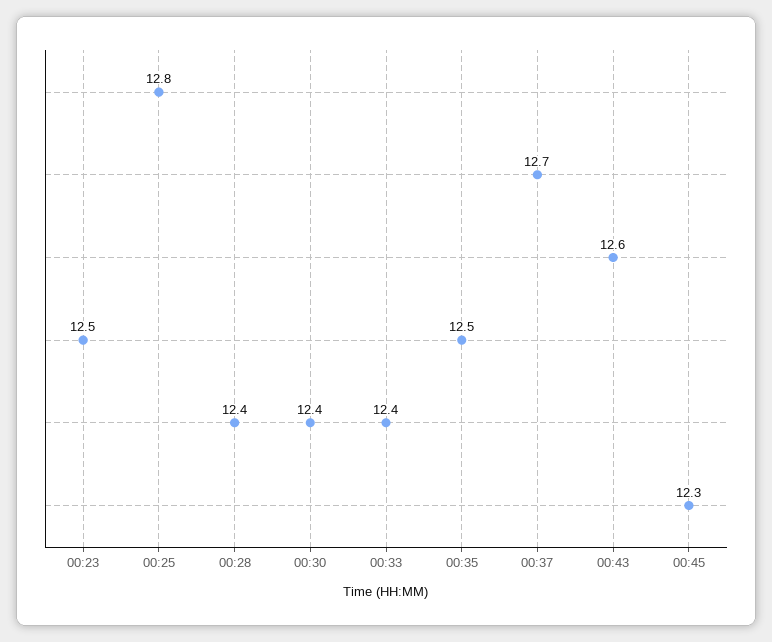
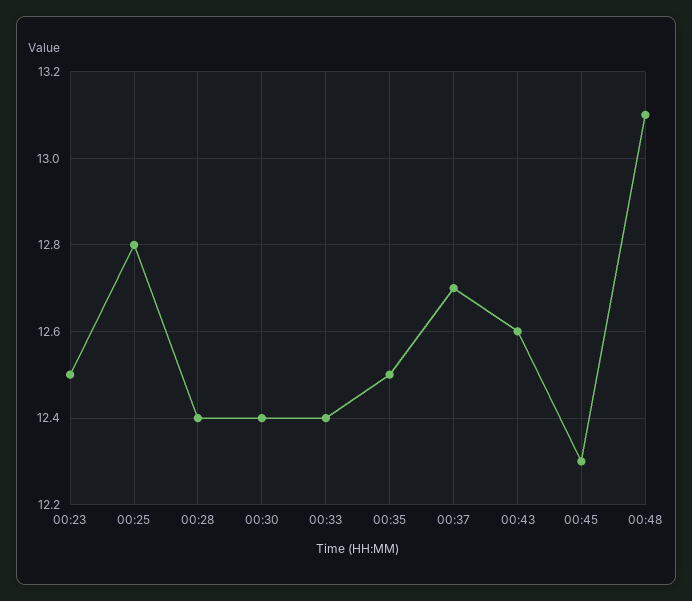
00:48: none -> 13.1

